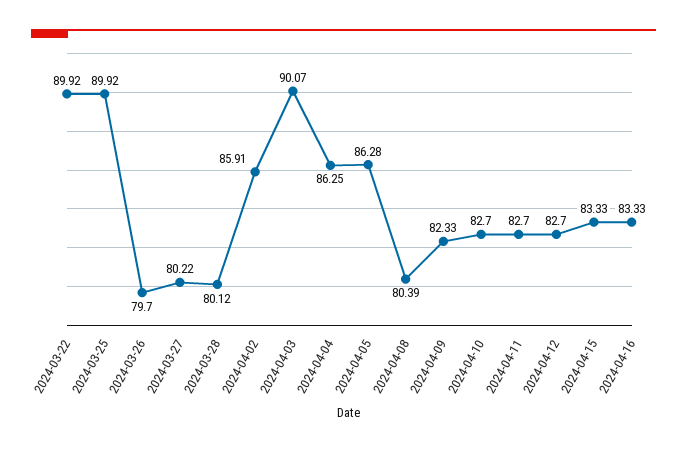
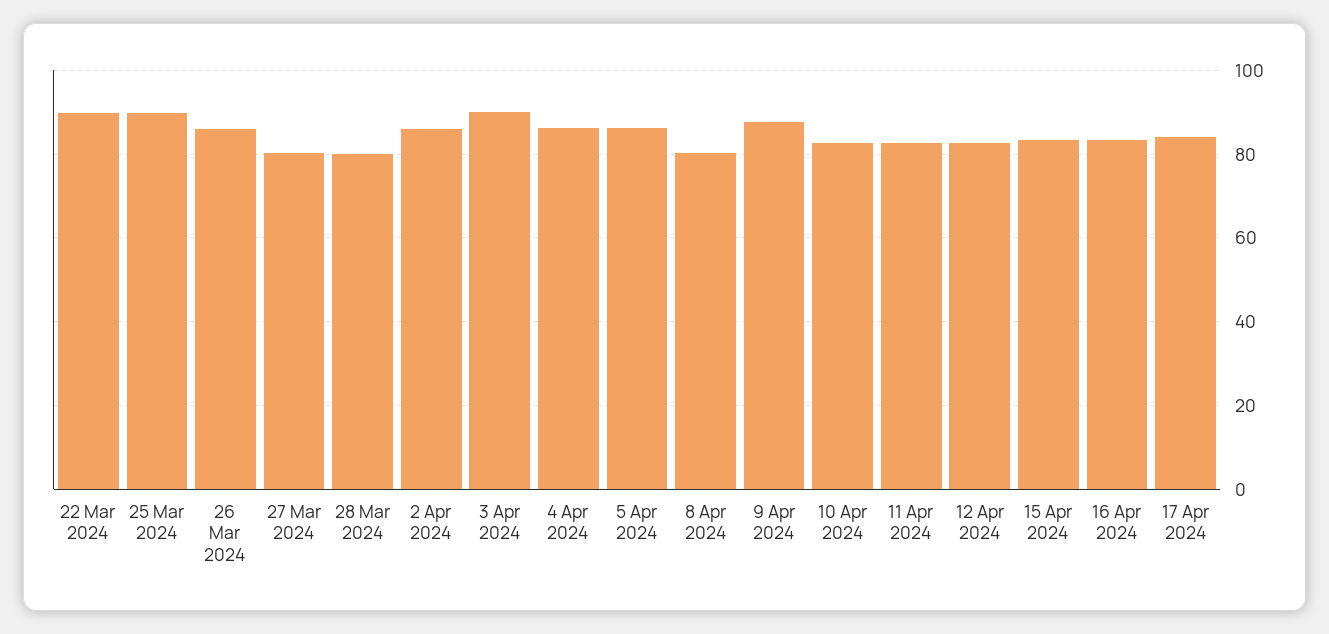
2024-03-26: 79.7 -> 86
2024-04-09: 82.33 -> 88
17 Apr 2024: none -> 84

